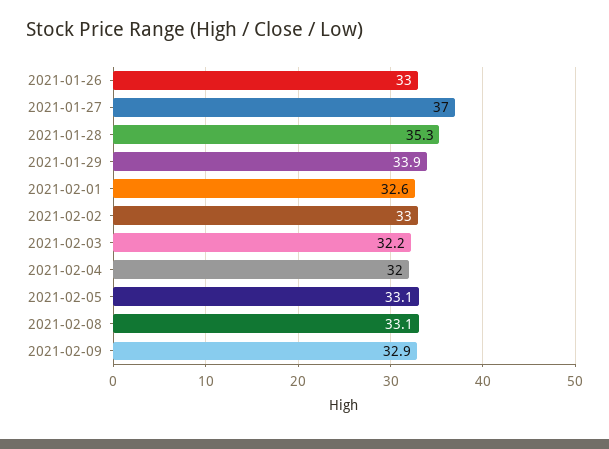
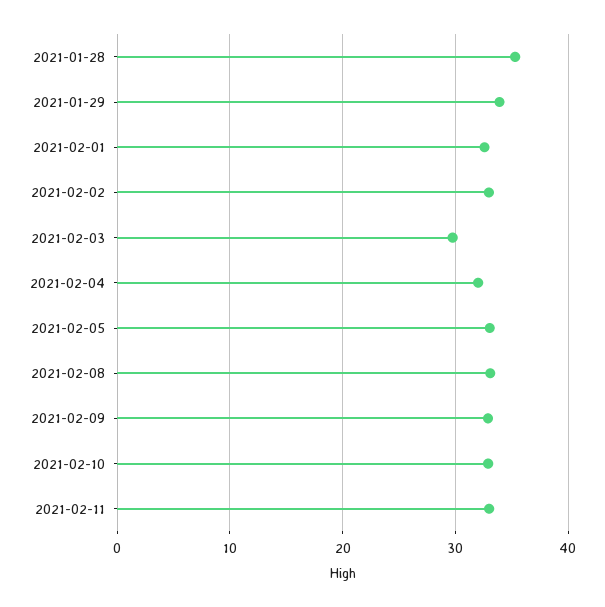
2021-01-26: 33 -> none
2021-01-27: 37 -> none
2021-02-03: 32.2 -> 30
2021-02-10: none -> 33
2021-02-11: none -> 33

